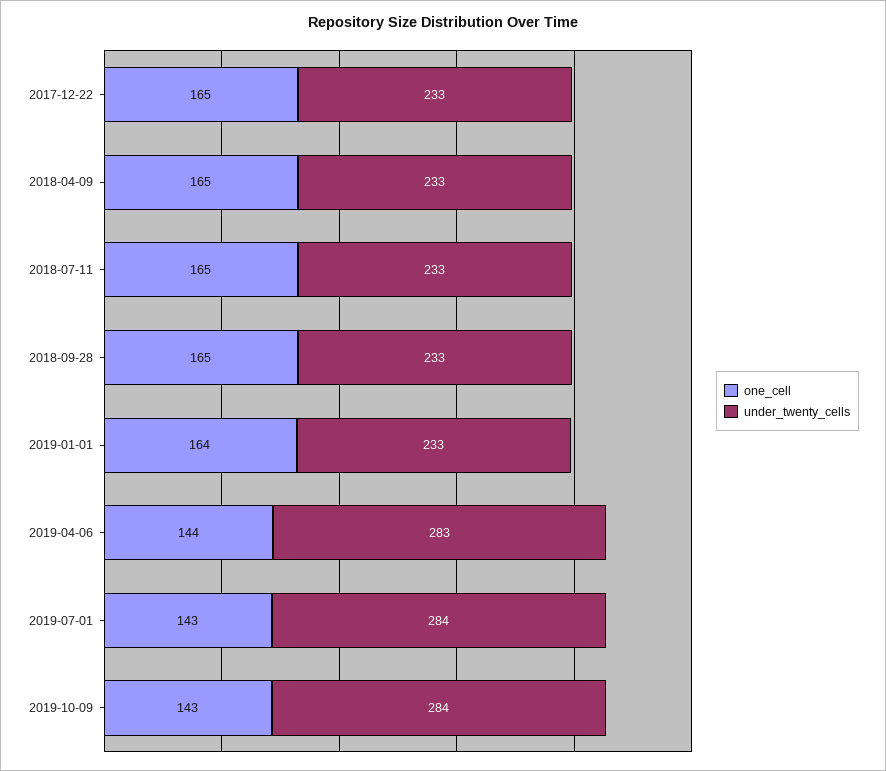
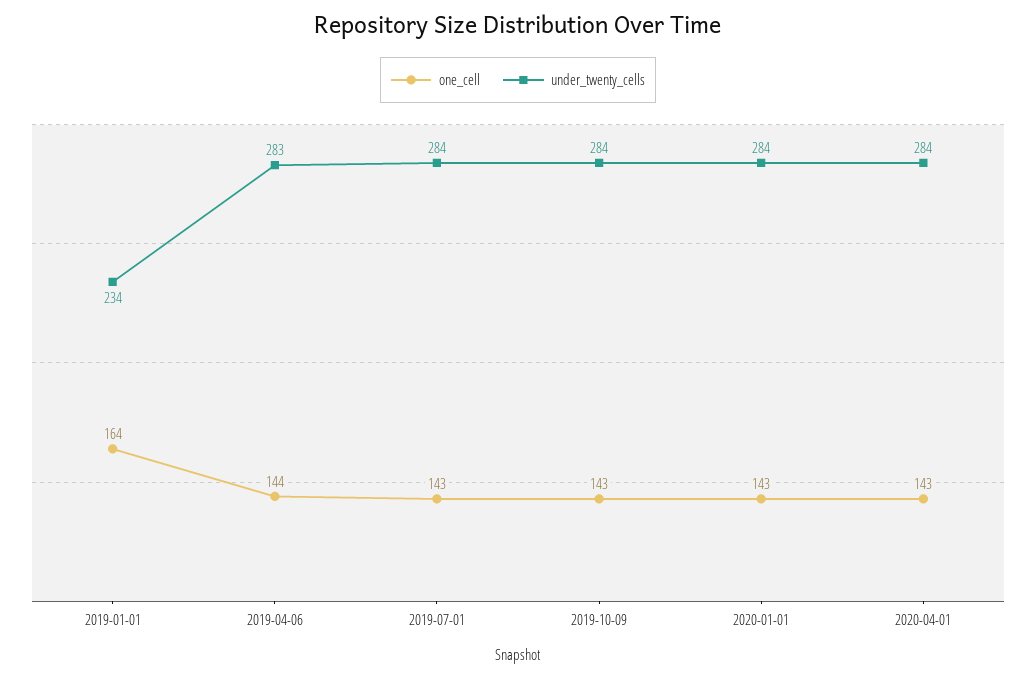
one_cell, 2017-12-22: 165 -> none
under_twenty_cells, 2017-12-22: 233 -> none
one_cell, 2018-04-09: 165 -> none
under_twenty_cells, 2018-04-09: 233 -> none
one_cell, 2018-07-11: 165 -> none
under_twenty_cells, 2018-07-11: 233 -> none
one_cell, 2018-09-28: 165 -> none
under_twenty_cells, 2018-09-28: 233 -> none
under_twenty_cells, 2019-01-01: 233 -> 234
one_cell, 2020-01-01: none -> 143
under_twenty_cells, 2020-01-01: none -> 284
one_cell, 2020-04-01: none -> 143
under_twenty_cells, 2020-04-01: none -> 284

